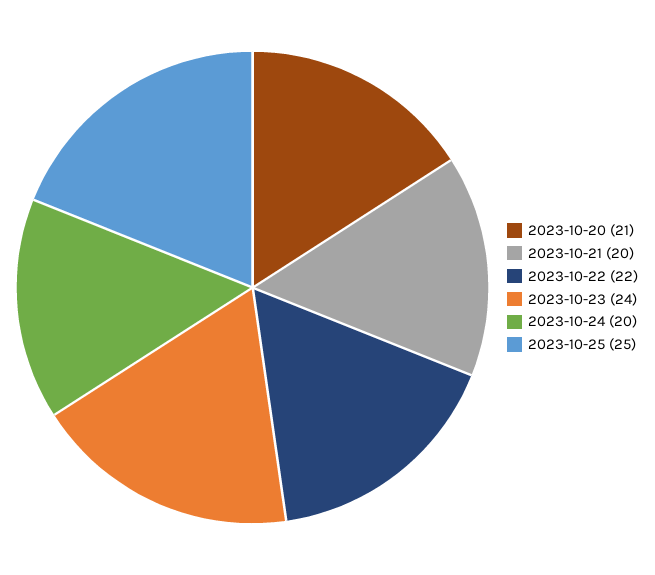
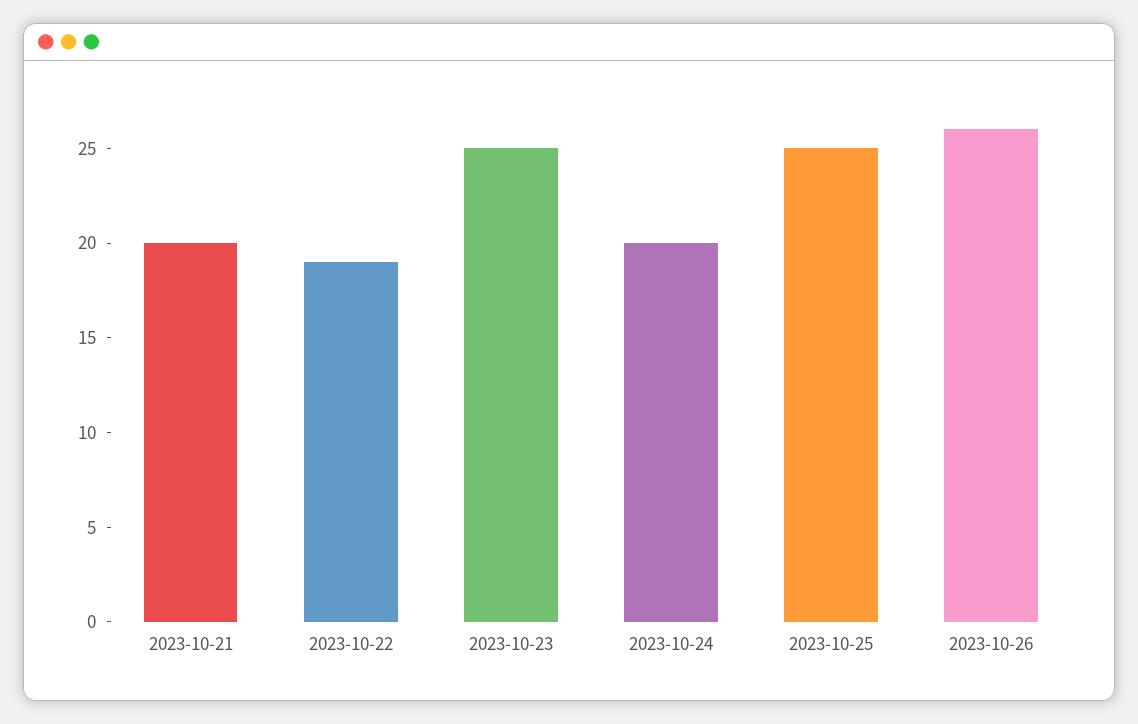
2023-10-20: 21 -> none
2023-10-22: 22 -> 19
2023-10-23: 24 -> 25
2023-10-26: none -> 26

